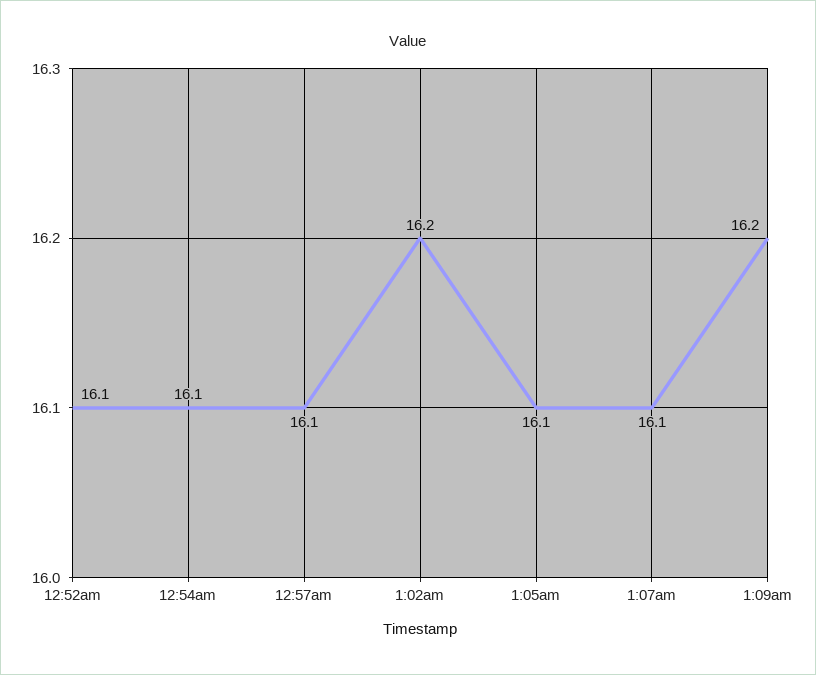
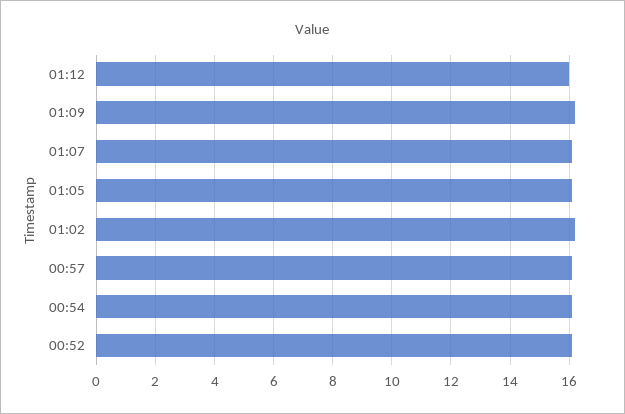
01:12: none -> 16

